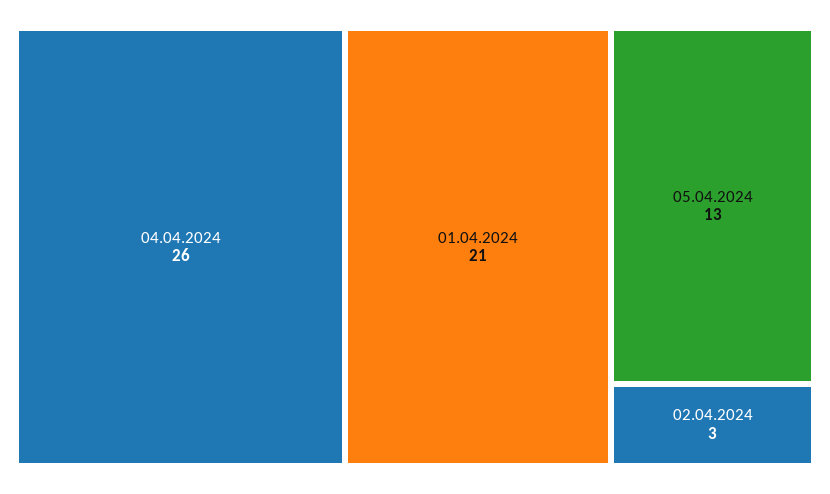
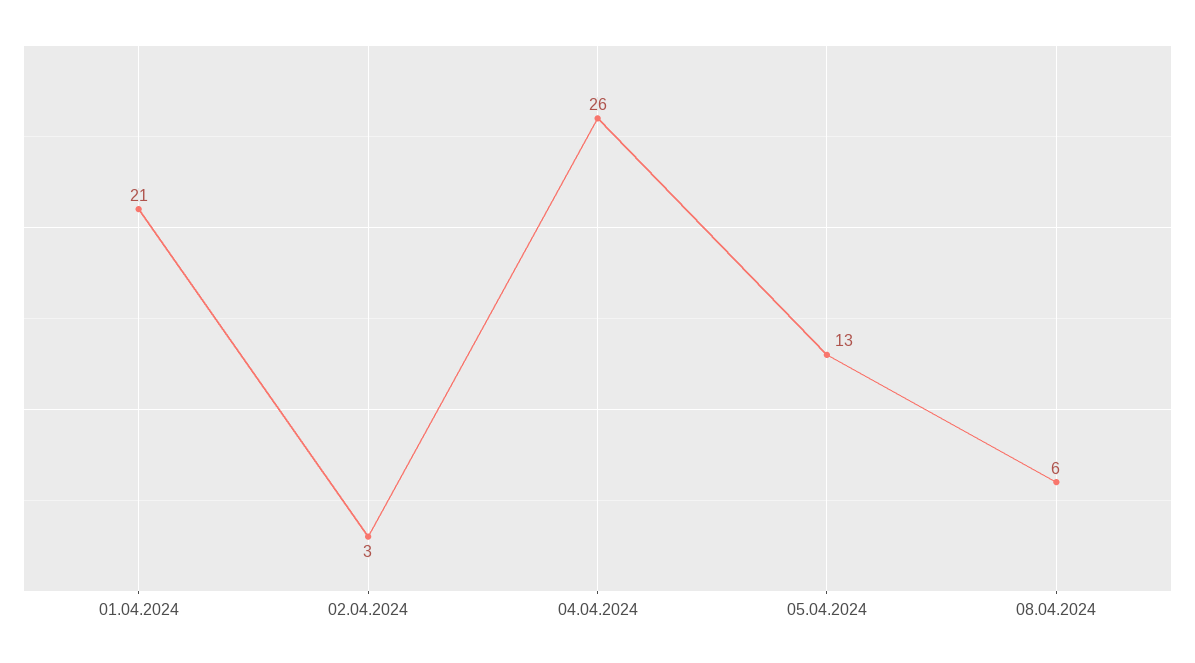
08.04.2024: none -> 6

